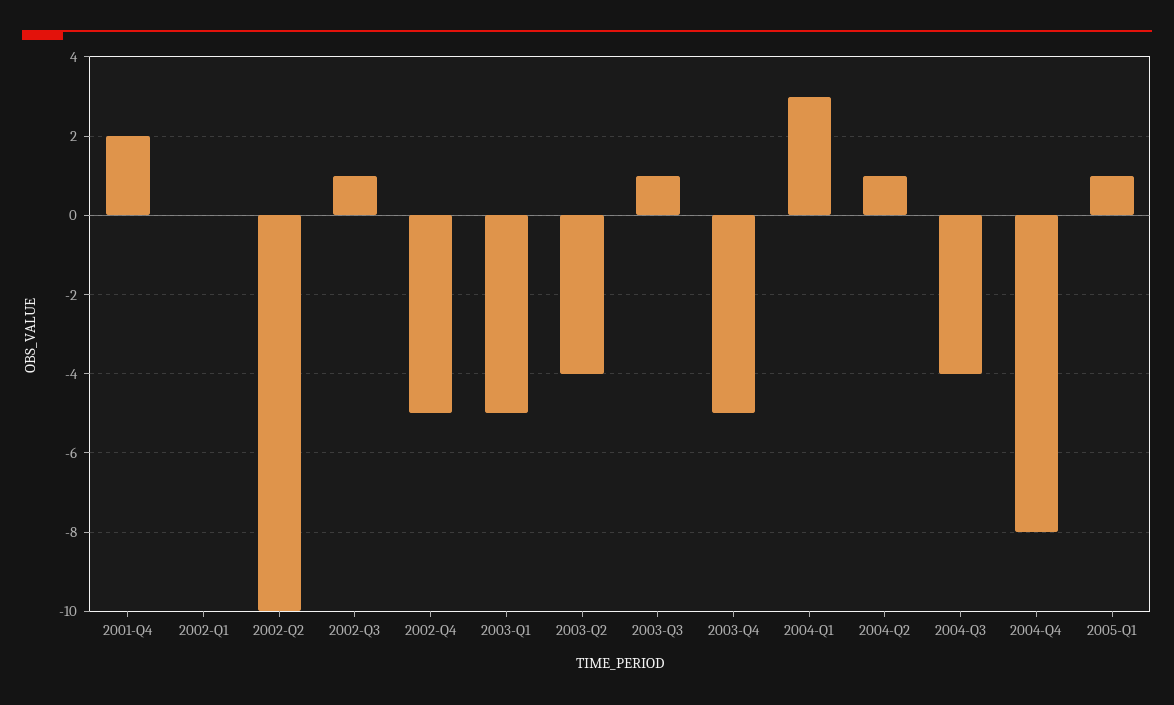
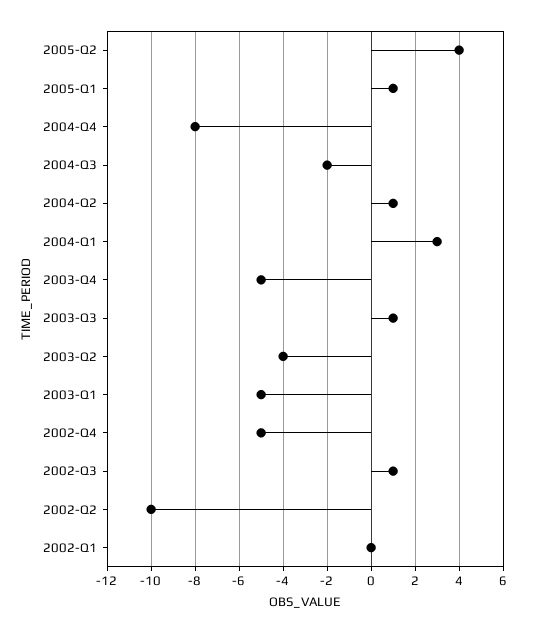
2001-Q4: 2 -> none
2004-Q3: -4 -> -2
2005-Q2: none -> 4

